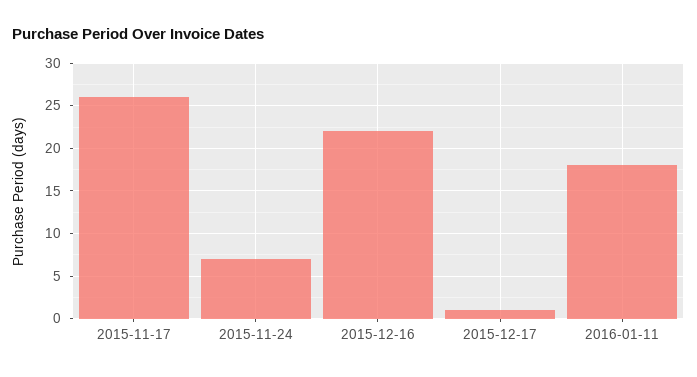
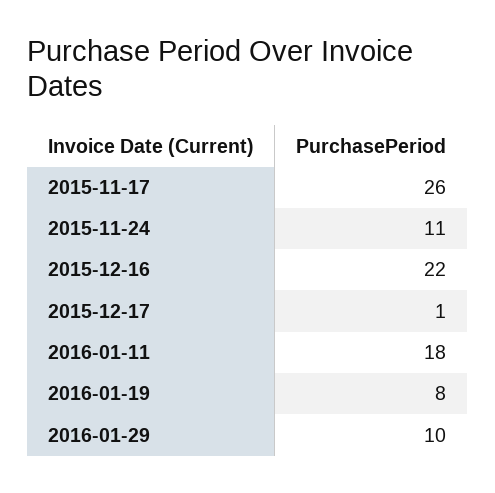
2015-11-24: 7 -> 11
2016-01-19: none -> 8
2016-01-29: none -> 10

